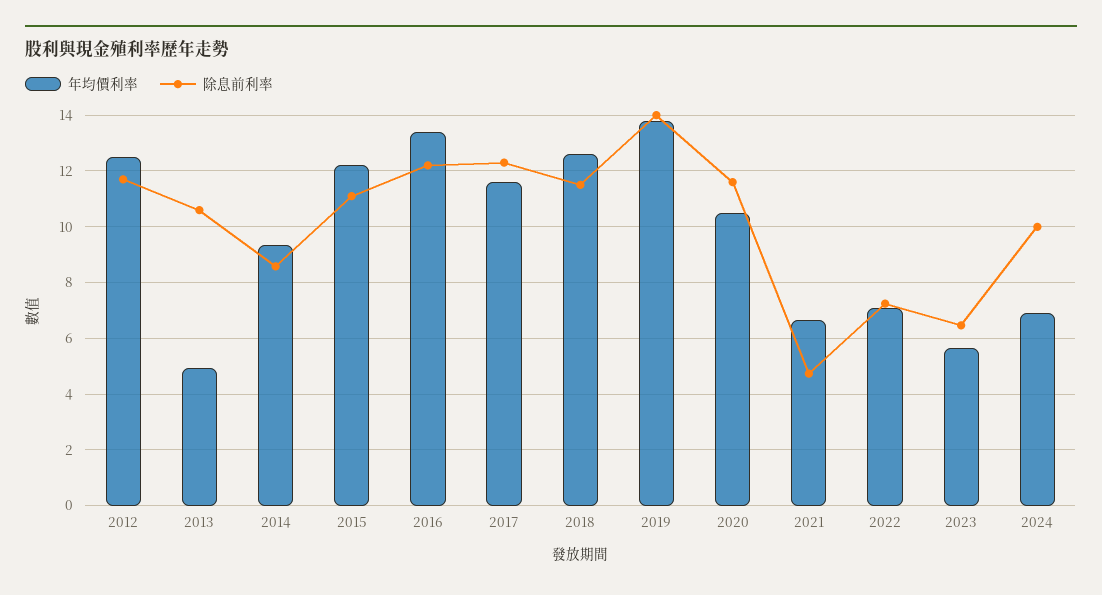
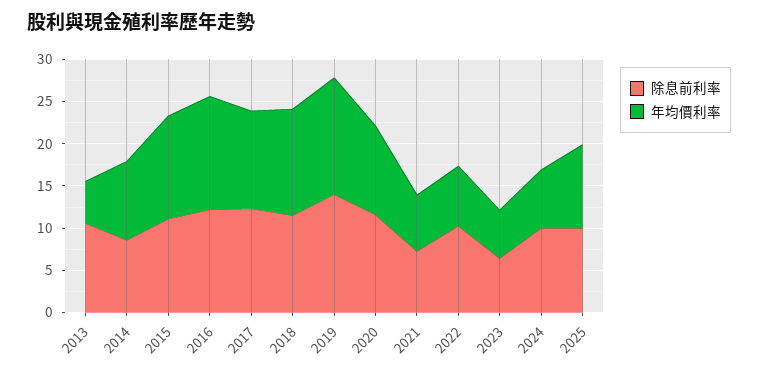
年均價利率, 2012: 12.5 -> none
除息前利率, 2012: 11.75 -> none
除息前利率, 2021: 4.75 -> 7
除息前利率, 2022: 7.25 -> 10
除息前利率, 2025: none -> 10
年均價利率, 2025: none -> 10

